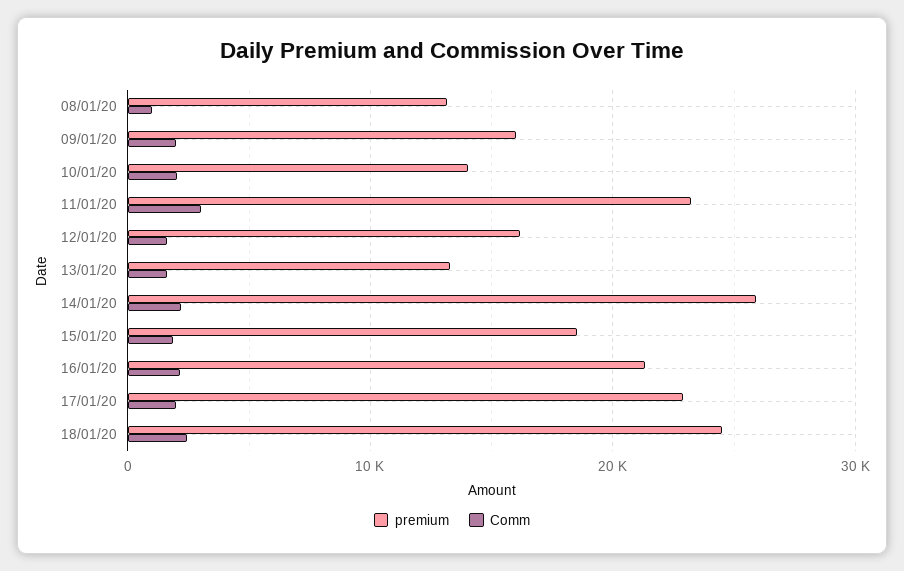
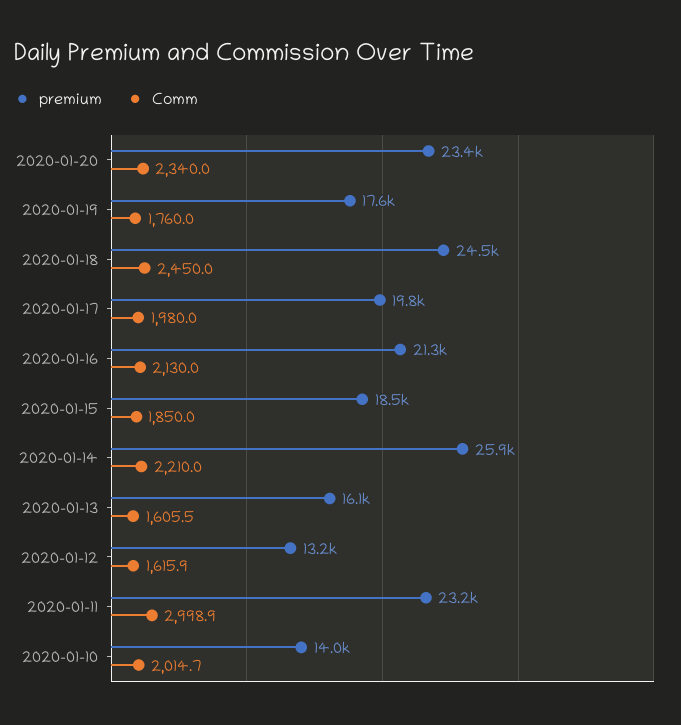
premium, 08/01/20: 13000 -> none
Comm, 08/01/20: 1000 -> none
premium, 09/01/20: 16000 -> none
Comm, 09/01/20: 2000 -> none
premium, 12/01/20: 16000 -> 13200
premium, 13/01/20: 13000 -> 16100
premium, 17/01/20: 23000 -> 19800
premium, 2020-01-20: none -> 23400
Comm, 2020-01-20: none -> 2340
premium, 2020-01-19: none -> 17600
Comm, 2020-01-19: none -> 1760

